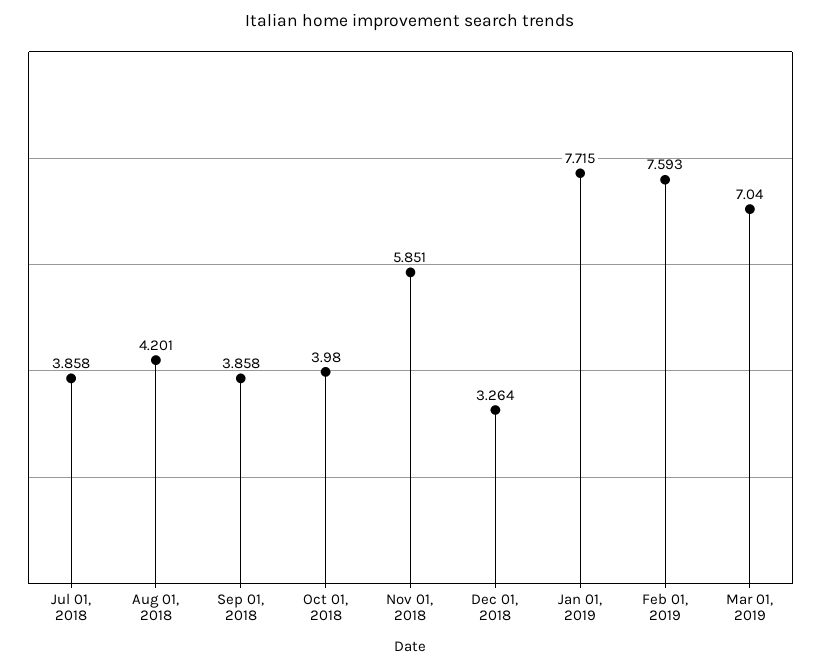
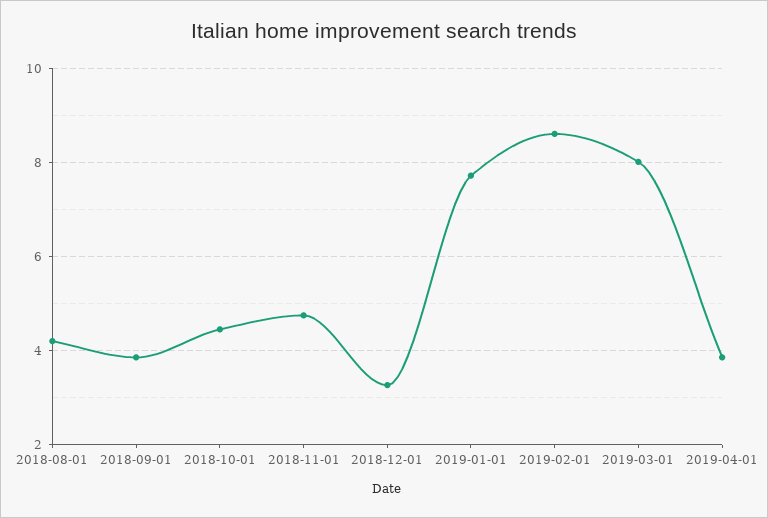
Jul 01, 2018: 3.858 -> none
Oct 01, 2018: 3.98 -> 4.4
Nov 01, 2018: 5.851 -> 4.8
Feb 01, 2019: 7.593 -> 8.6
Mar 01, 2019: 7.04 -> 8
2019-04-01: none -> 3.8

